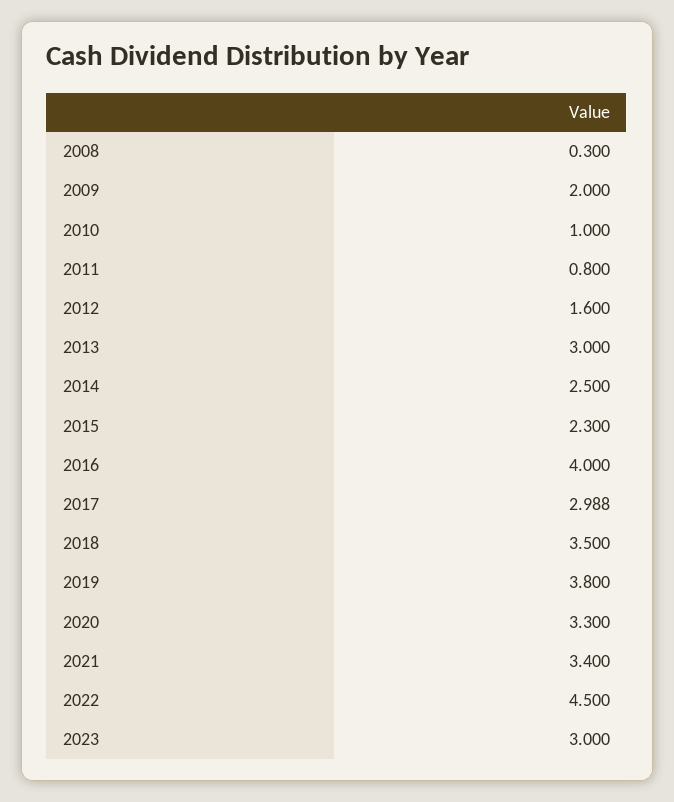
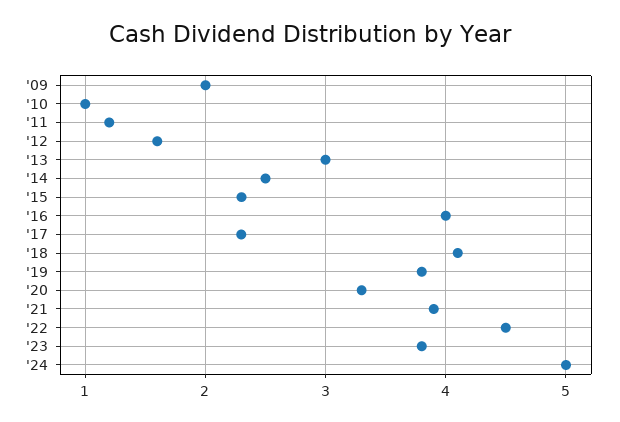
2008: 0.3 -> none
2011: 0.8 -> 1.2
2017: 2.988 -> 2.3
2018: 3.5 -> 4.1
2021: 3.4 -> 3.9
2023: 3 -> 3.8
'24: none -> 5

